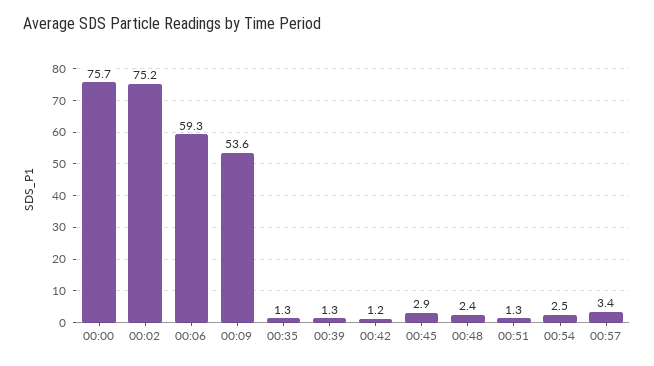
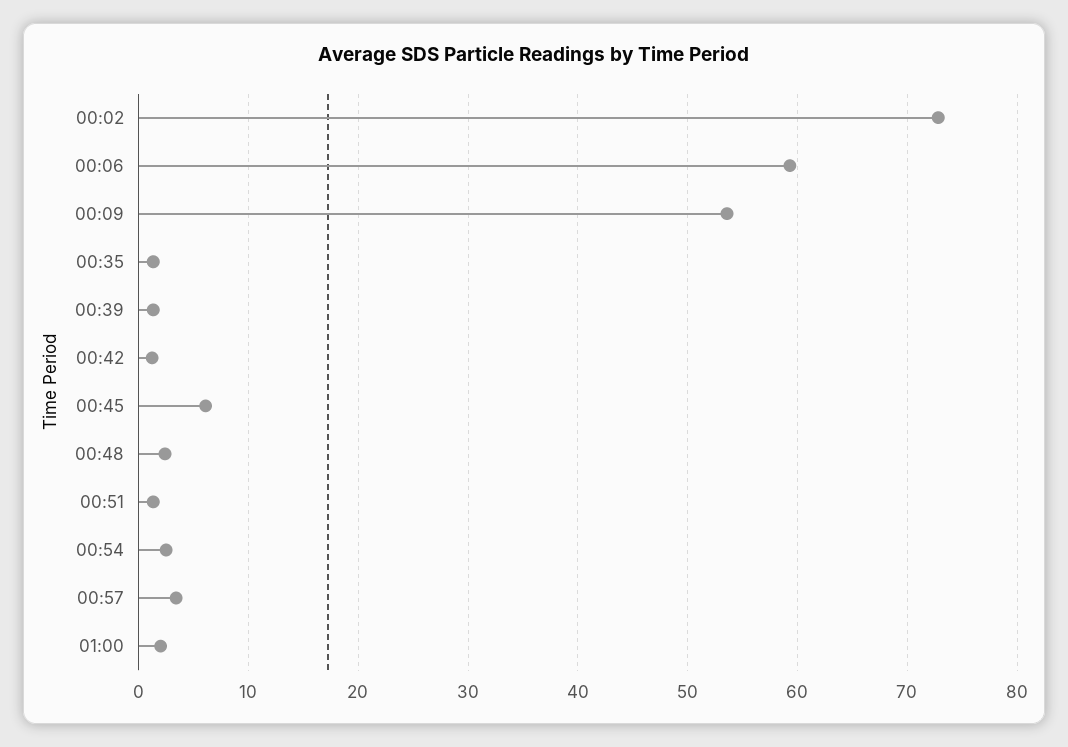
00:00: 75.7 -> none
00:02: 75.2 -> 73
00:45: 2.9 -> 6
01:00: none -> 2

